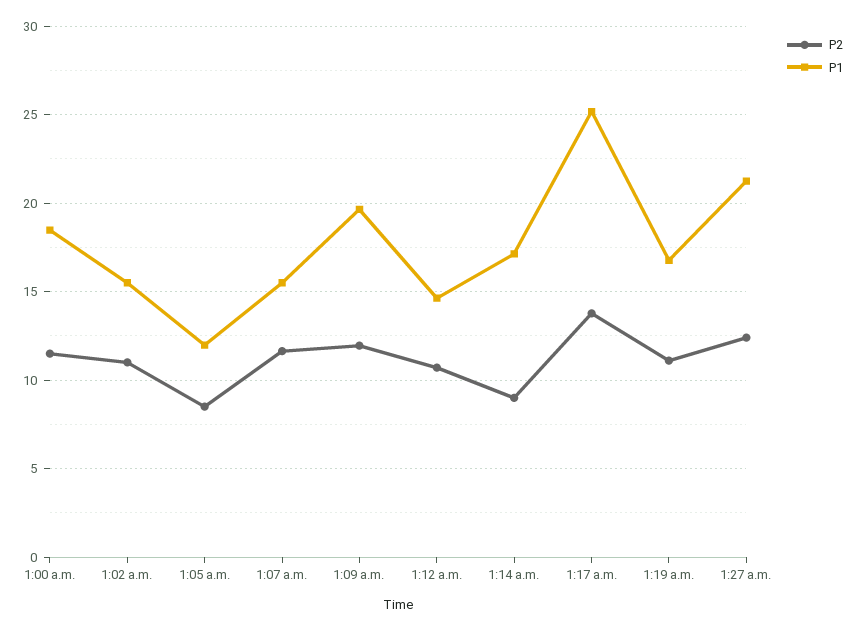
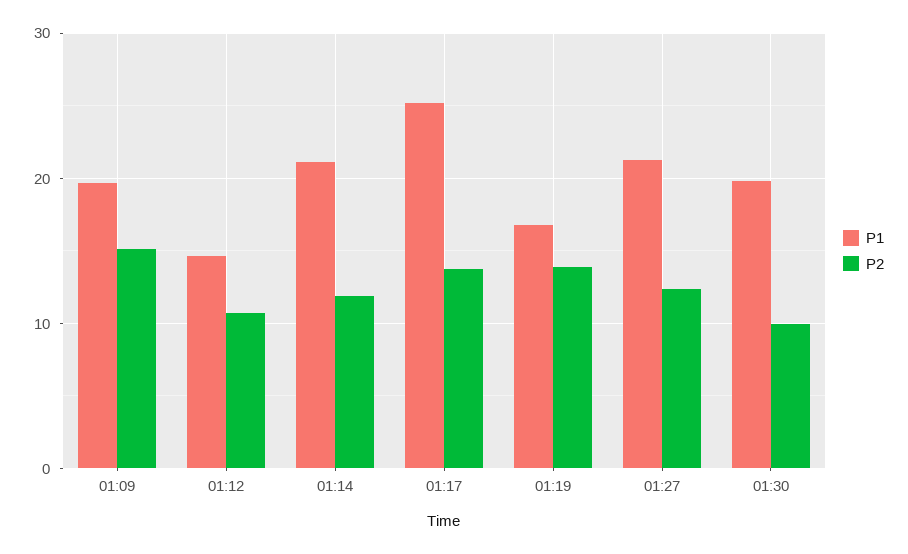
P2, 1:00 a.m.: 11.5 -> none
P1, 1:00 a.m.: 18.5 -> none
P2, 1:02 a.m.: 11 -> none
P1, 1:02 a.m.: 15.5 -> none
P2, 1:05 a.m.: 8.5 -> none
P1, 1:05 a.m.: 12 -> none
P2, 1:07 a.m.: 11.5 -> none
P1, 1:07 a.m.: 15.5 -> none
P2, 1:09 a.m.: 12 -> 15
P2, 1:14 a.m.: 9 -> 12
P1, 1:14 a.m.: 17 -> 21
P2, 1:19 a.m.: 11 -> 14
P1, 01:30: none -> 20
P2, 01:30: none -> 10

